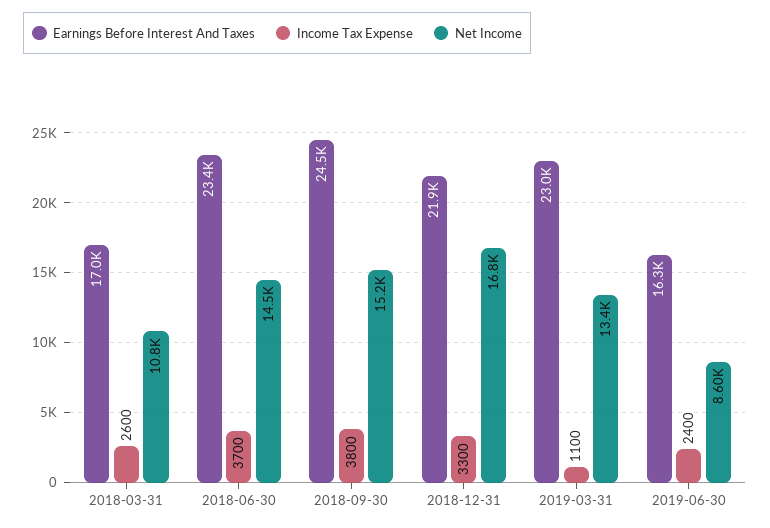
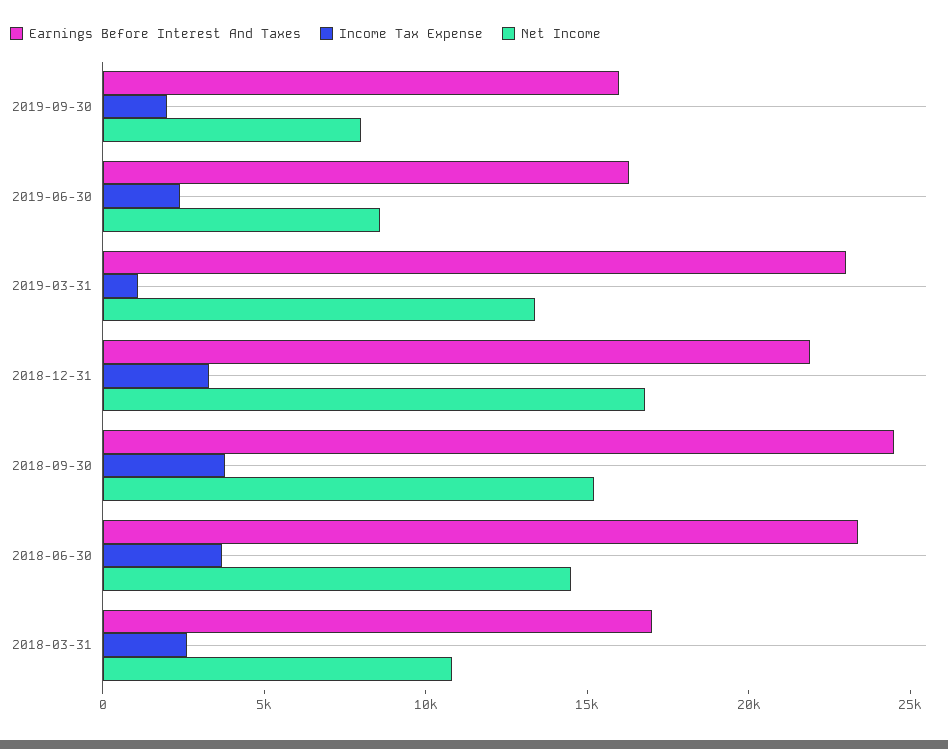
Earnings Before Interest And Taxes, 2019-09-30: none -> 16000
Income Tax Expense, 2019-09-30: none -> 2000
Net Income, 2019-09-30: none -> 8000

